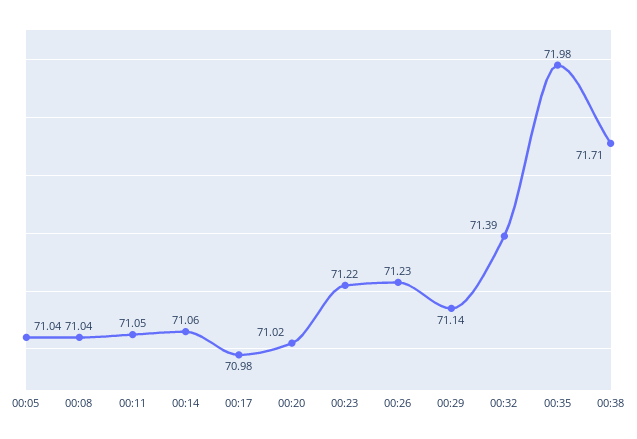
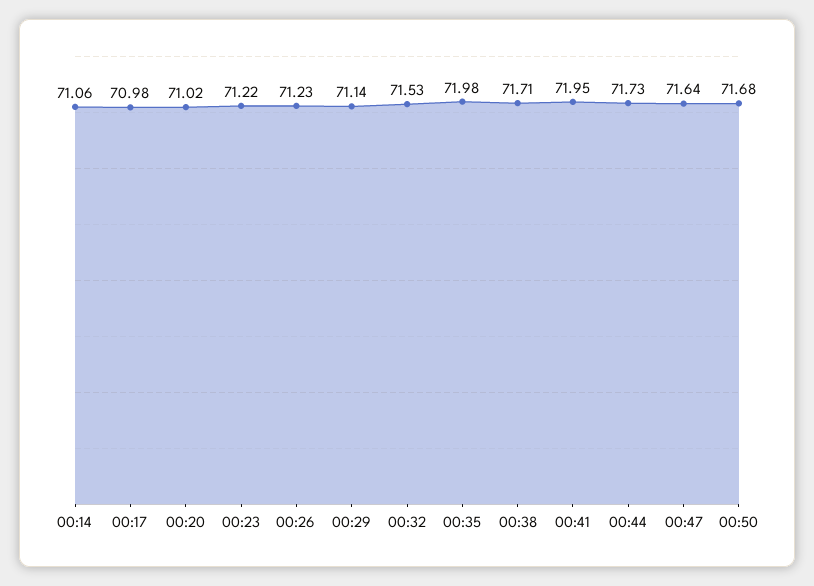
00:05: 71.04 -> none
00:08: 71.04 -> none
00:11: 71.05 -> none
00:32: 71.39 -> 71.53
00:41: none -> 71.95
00:44: none -> 71.73
00:47: none -> 71.64
00:50: none -> 71.68

